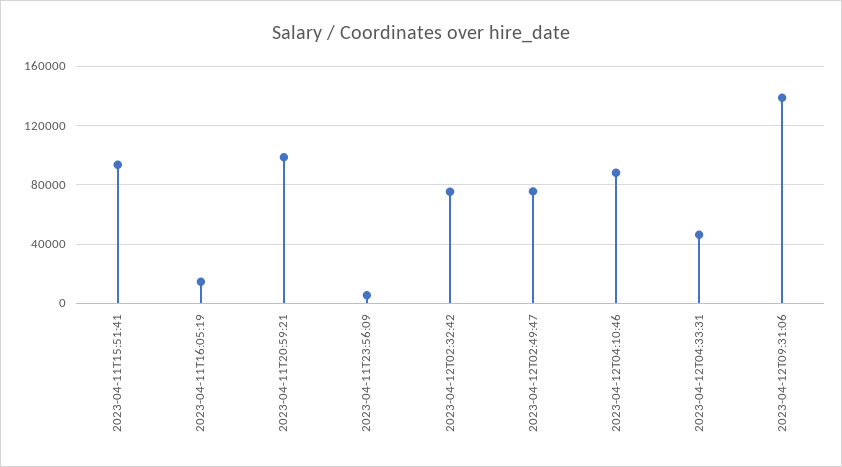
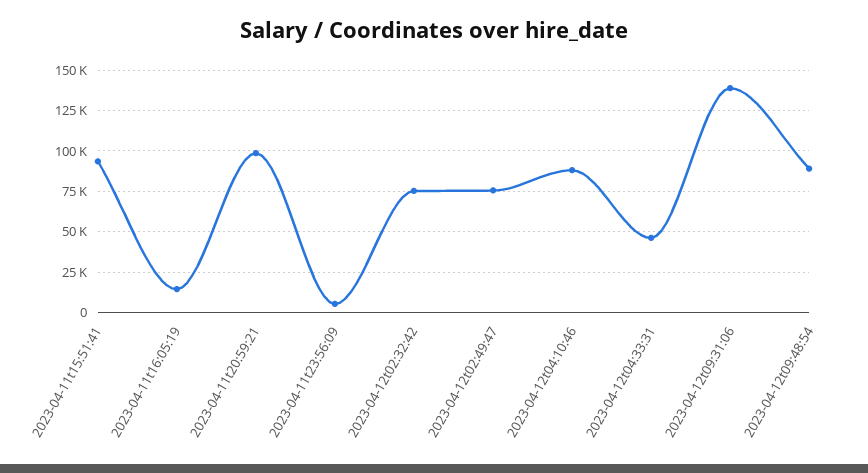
2023-04-12t09:48:54: none -> 90000

